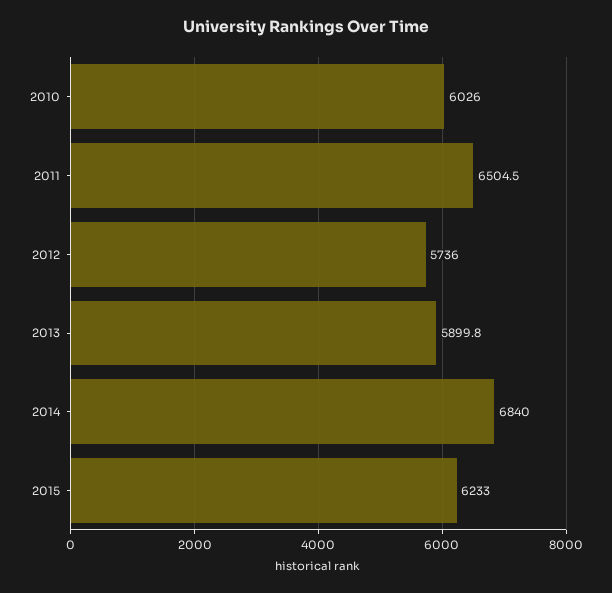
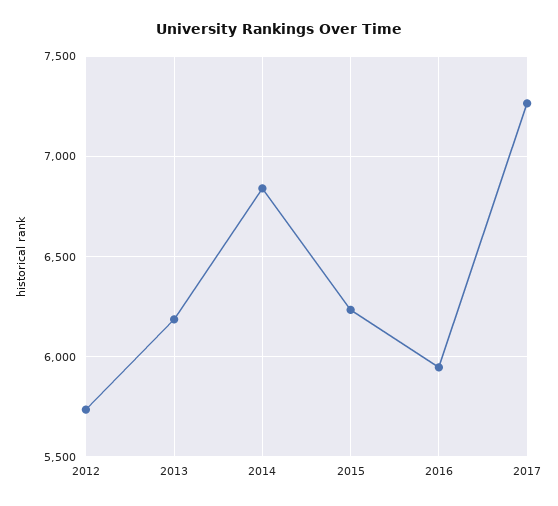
2010: 6026 -> none
2011: 6504.5 -> none
2013: 5899.8 -> 6200
2016: none -> 5950
2017: none -> 7250

